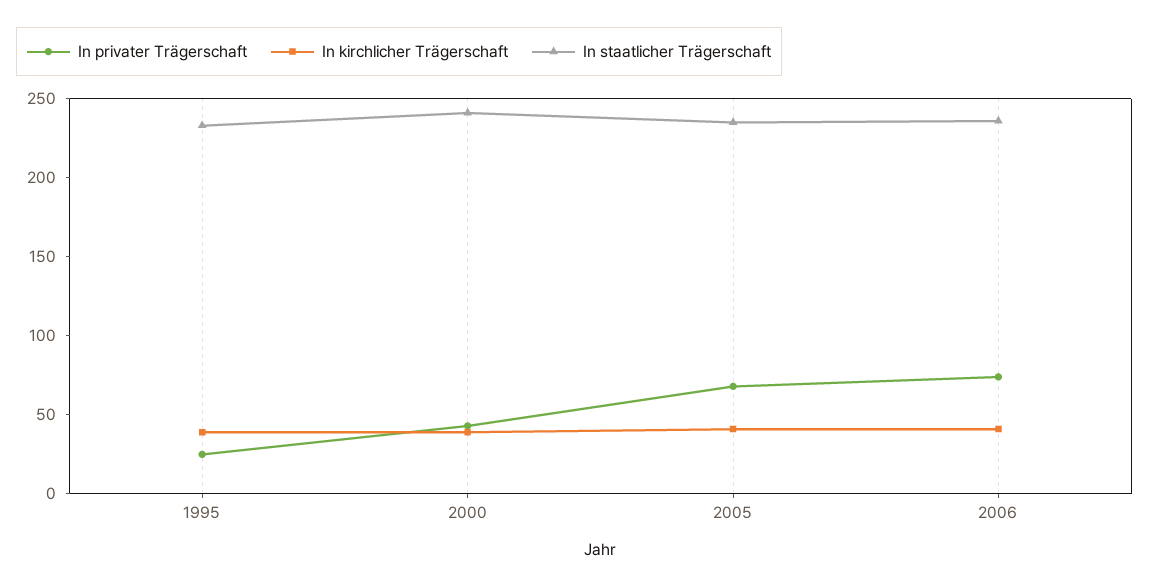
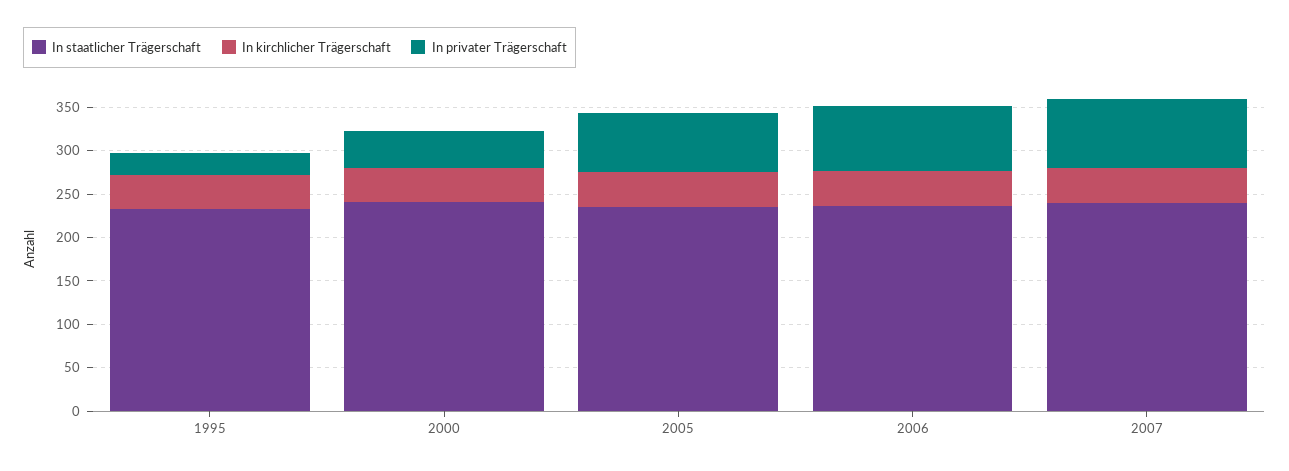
In staatlicher Trägerschaft, 2007: none -> 240
In kirchlicher Trägerschaft, 2007: none -> 40
In privater Trägerschaft, 2007: none -> 80

